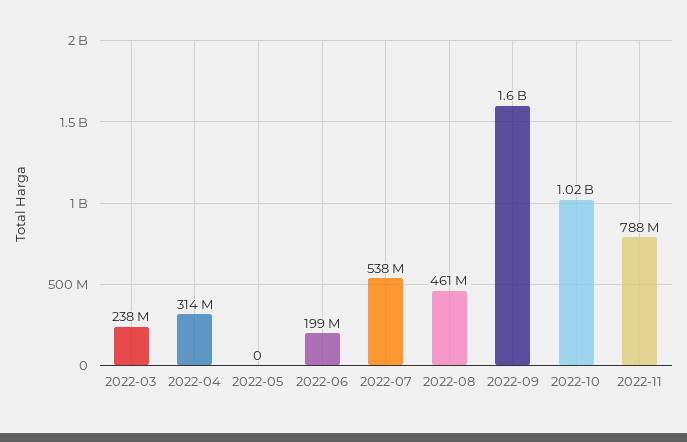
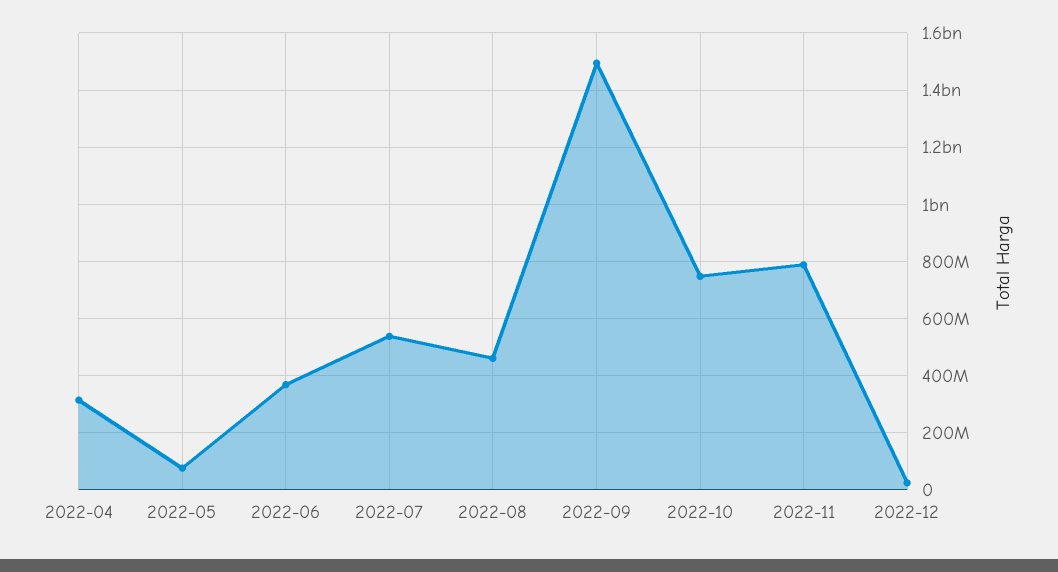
2022-03: 238000000 -> none
2022-05: 0 -> 75000000
2022-06: 199000000 -> 375000000
2022-09: 1600000000 -> 1500000000
2022-10: 1020000000 -> 750000000
2022-12: none -> 25000000

